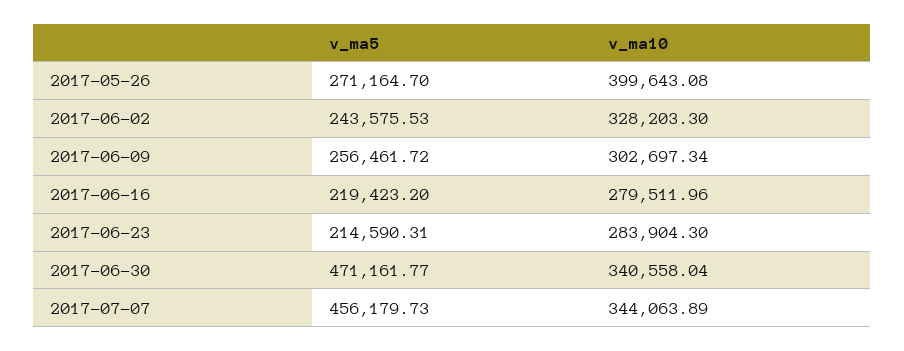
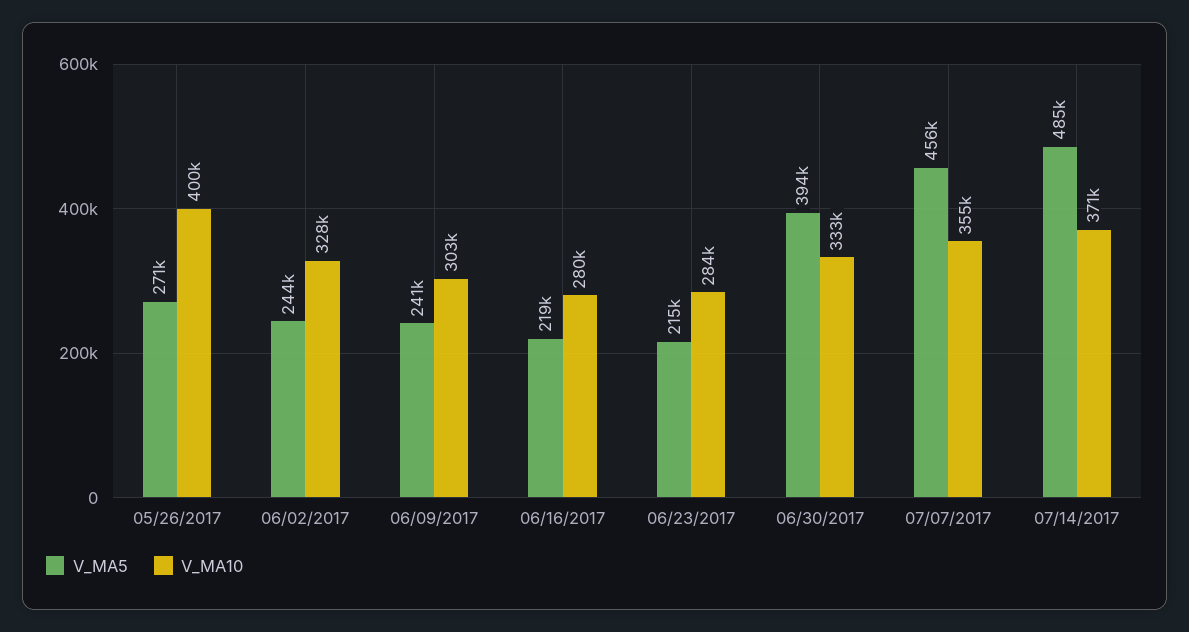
v_ma5, 2017-06-09: 256461.72 -> 241000
v_ma5, 2017-06-30: 471161.77 -> 394000
v_ma10, 2017-06-30: 340558.04 -> 333000
v_ma10, 2017-07-07: 344063.89 -> 355000
v_ma5, 07/14/2017: none -> 485000
v_ma10, 07/14/2017: none -> 371000

